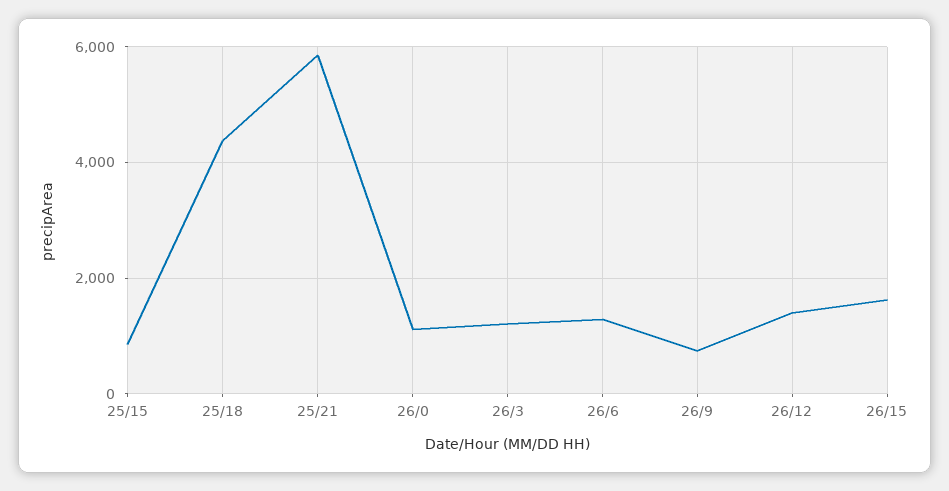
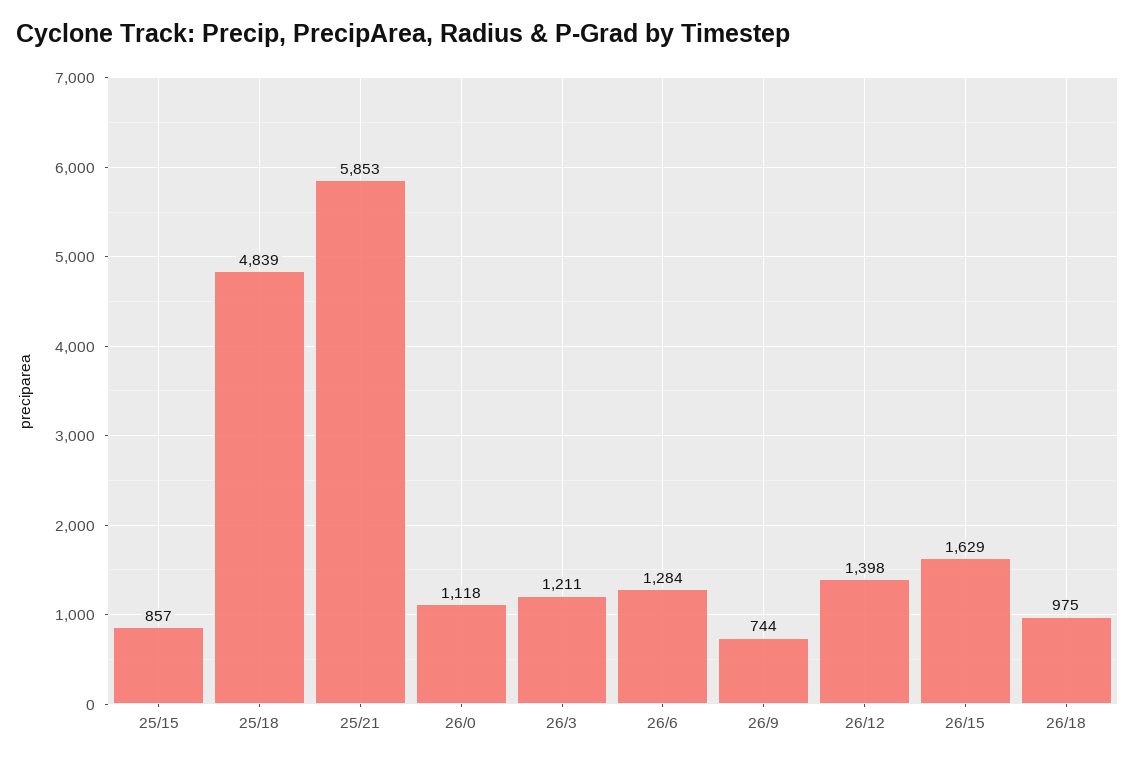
25/18: 4400 -> 4839
26/18: none -> 975

